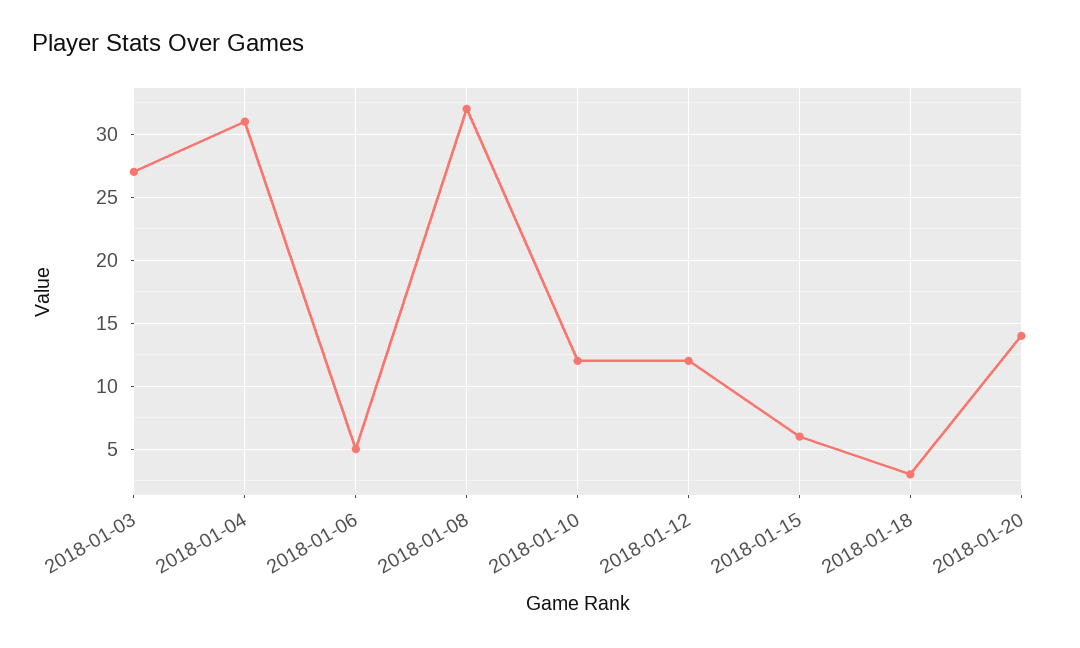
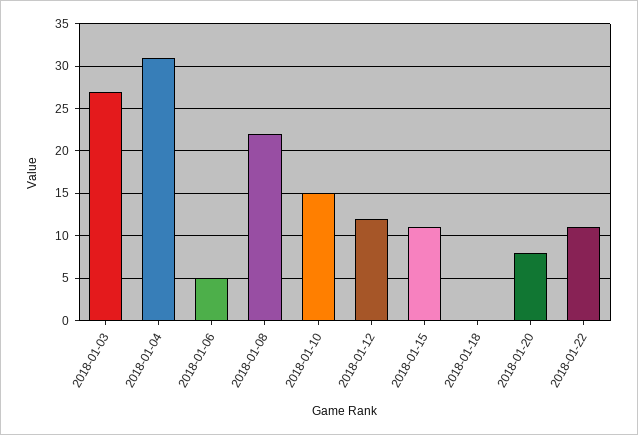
2018-01-08: 32 -> 22
2018-01-10: 12 -> 15
2018-01-15: 6 -> 11
2018-01-18: 3 -> 0
2018-01-20: 14 -> 8
2018-01-22: none -> 11

